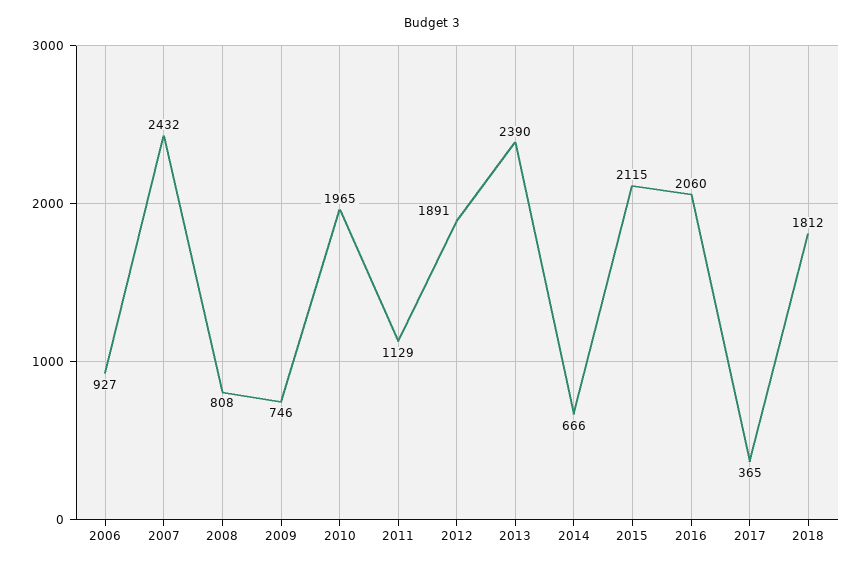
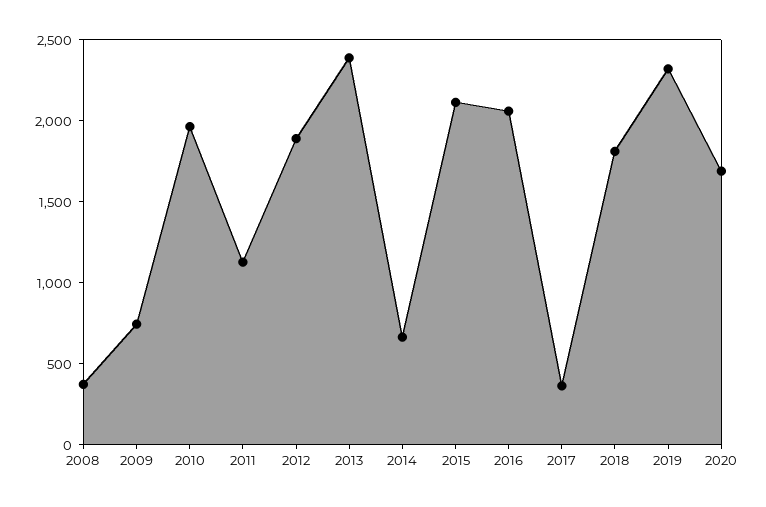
2006: 927 -> none
2007: 2432 -> none
2008: 808 -> 400
2019: none -> 2300
2020: none -> 1700

